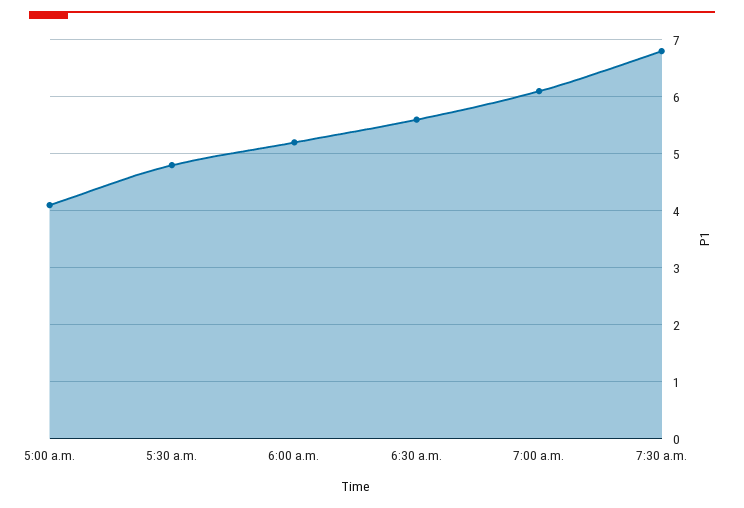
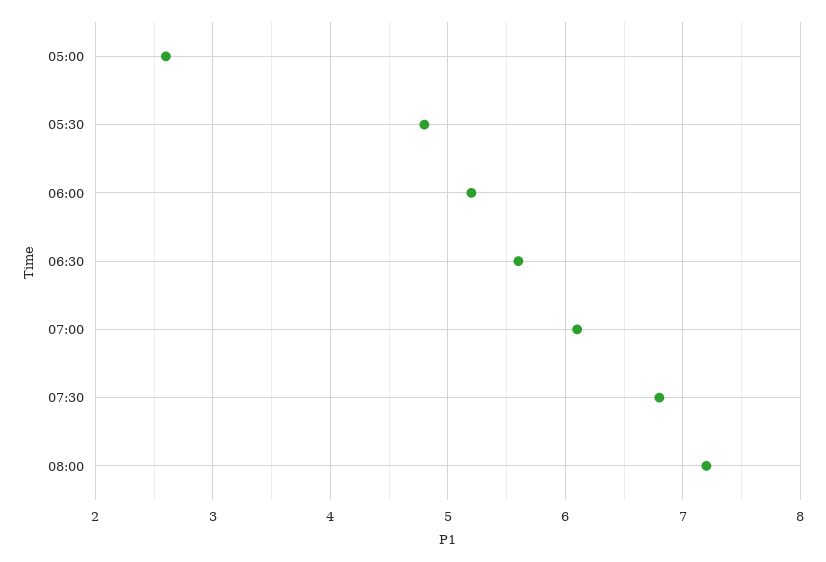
5:00 a.m.: 4 -> 2.6
08:00: none -> 7.2

